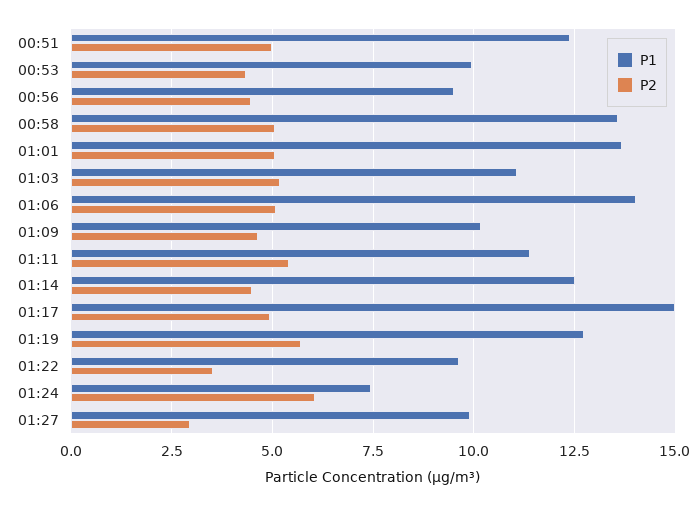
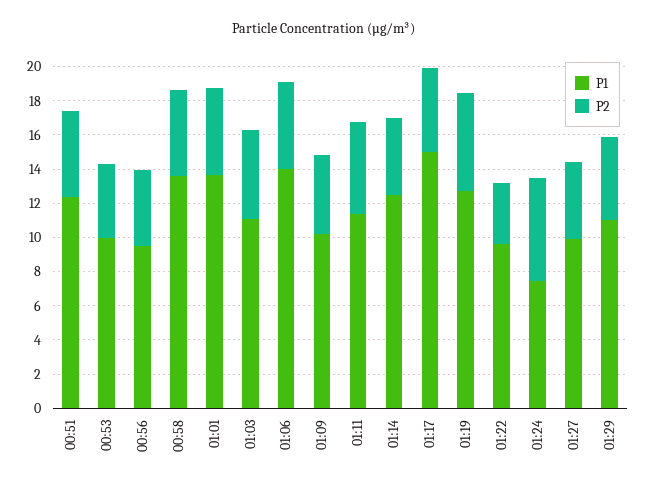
P2, 01:27: 3 -> 4.5
P1, 01:29: none -> 11
P2, 01:29: none -> 5

